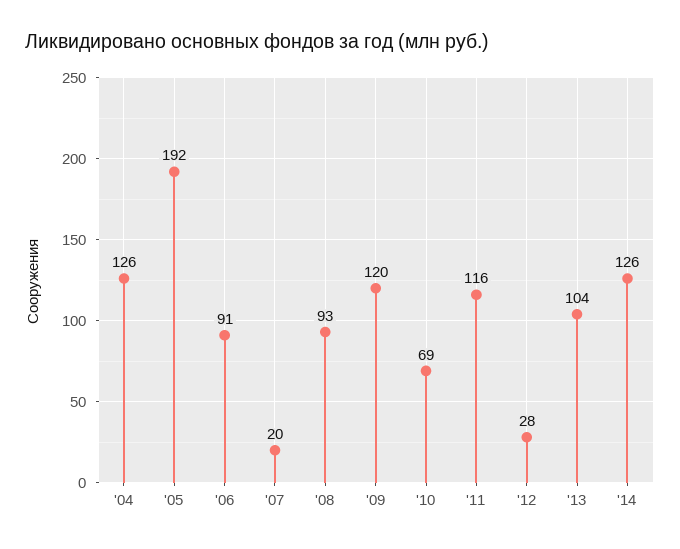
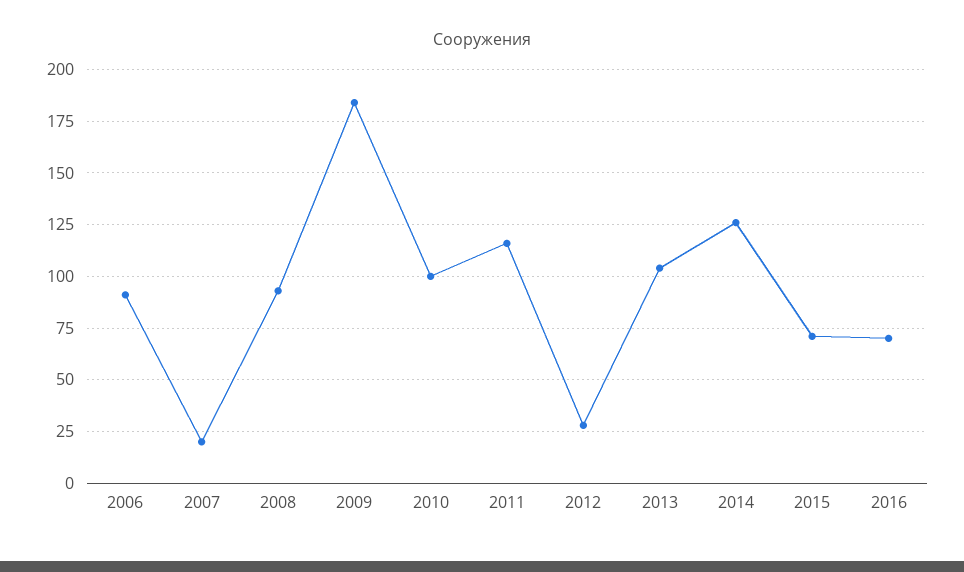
'04: 126 -> none
'05: 192 -> none
'09: 120 -> 185
'10: 69 -> 100
2015: none -> 70
2016: none -> 70

